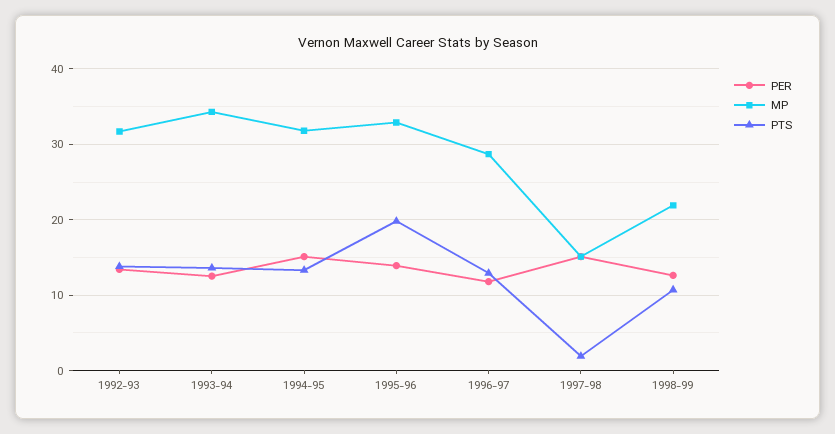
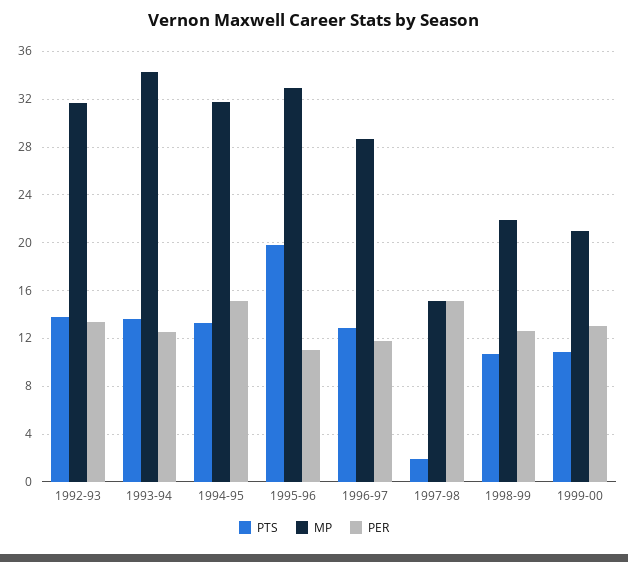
PER, 1995-96: 14 -> 11
PTS, 1999-00: none -> 11
MP, 1999-00: none -> 21
PER, 1999-00: none -> 13

